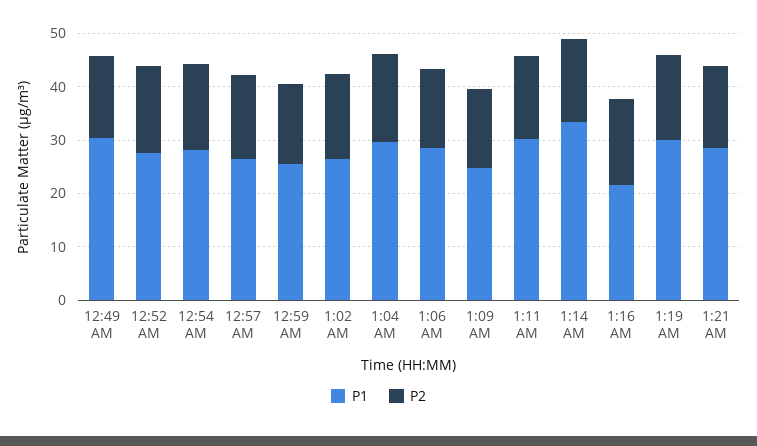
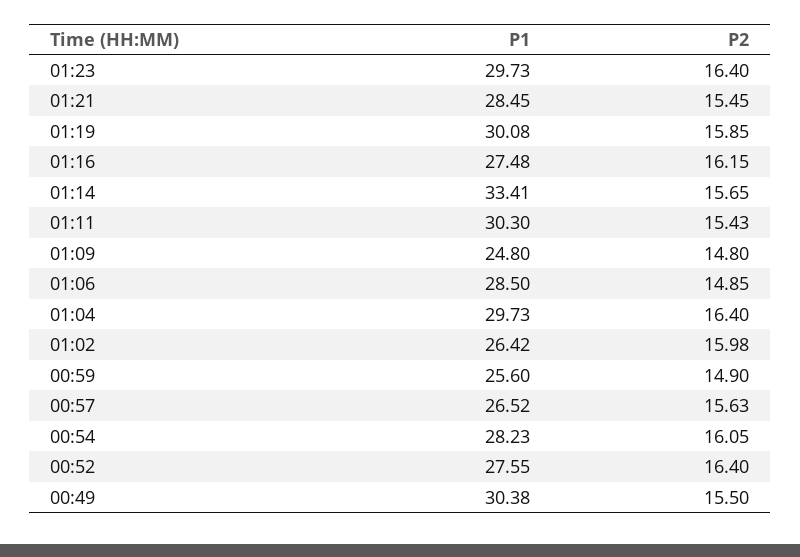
P1, 1:16 AM: 22 -> 27.48
P1, 01:23: none -> 29.73
P2, 01:23: none -> 16.4

